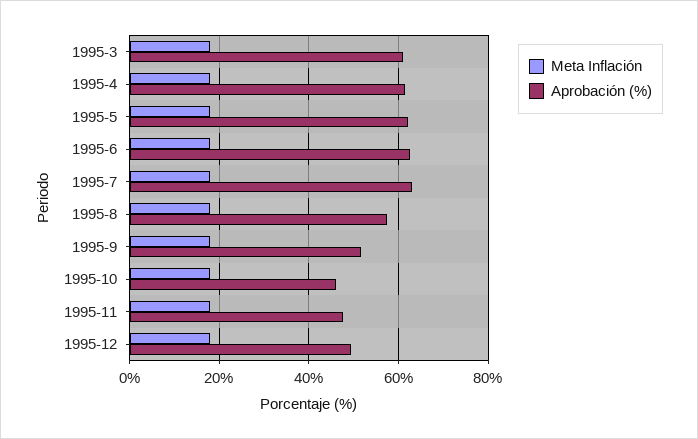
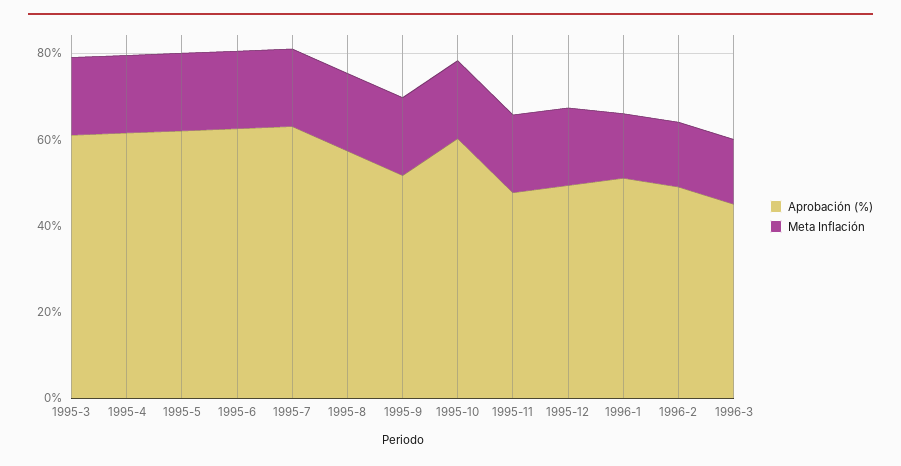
Aprobación (%), 1995-10: 46 -> 60
Aprobación (%), 1996-1: none -> 50
Meta Inflación, 1996-1: none -> 15
Aprobación (%), 1996-2: none -> 50
Meta Inflación, 1996-2: none -> 15
Aprobación (%), 1996-3: none -> 45
Meta Inflación, 1996-3: none -> 15

